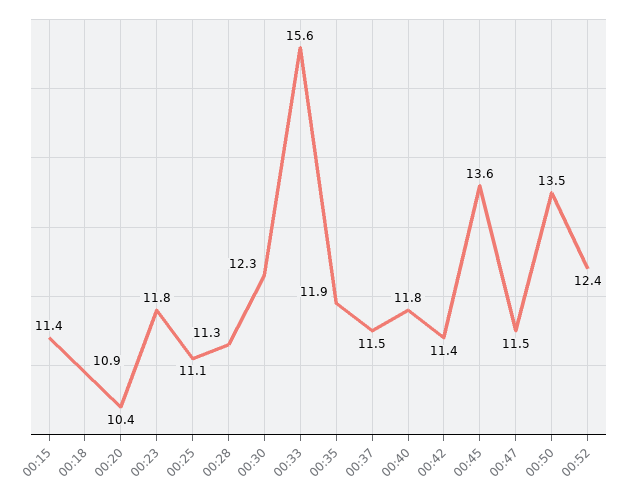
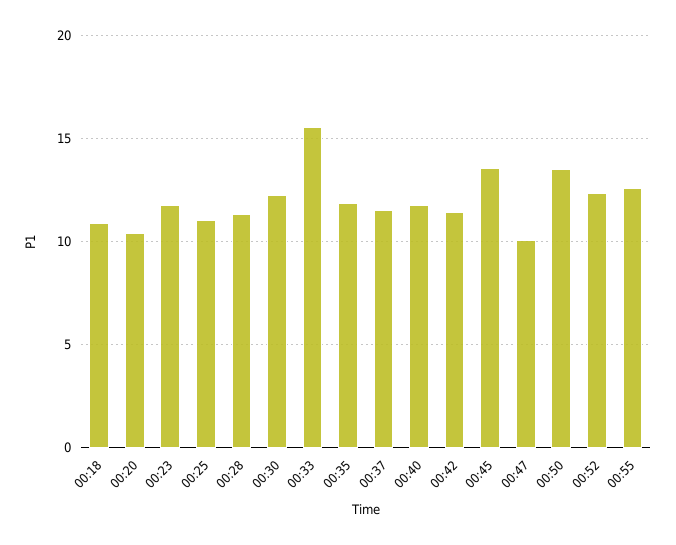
00:15: 11.4 -> none
00:47: 11.5 -> 10
00:55: none -> 12.5

